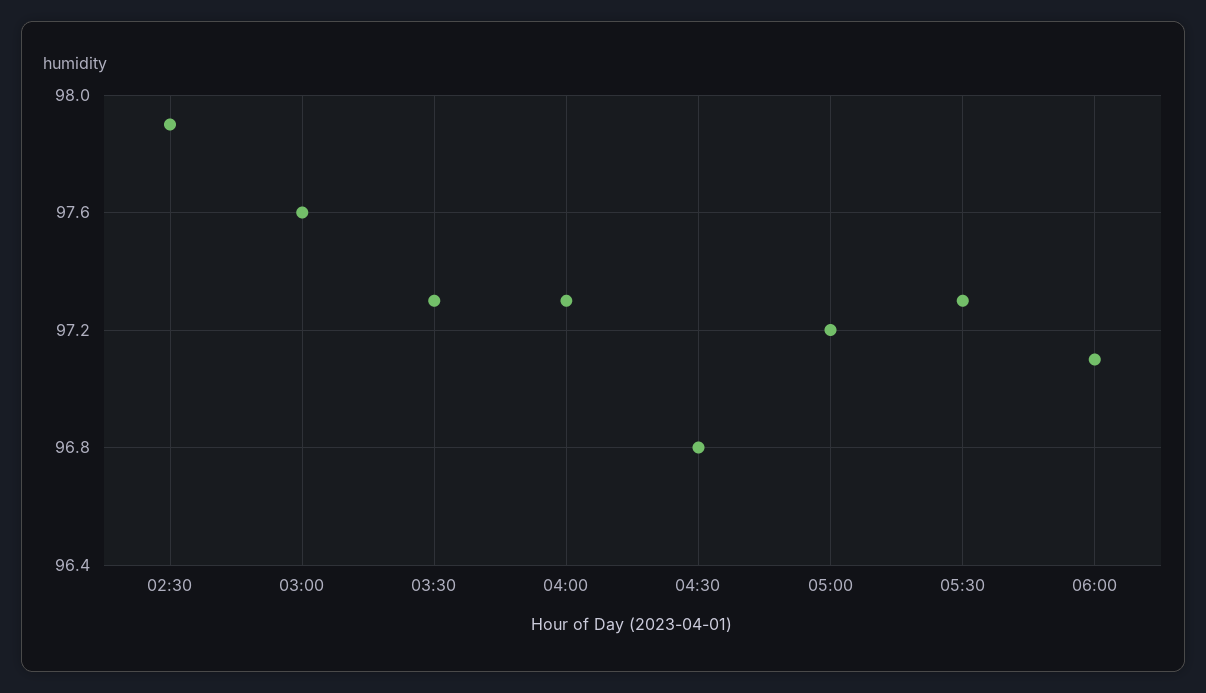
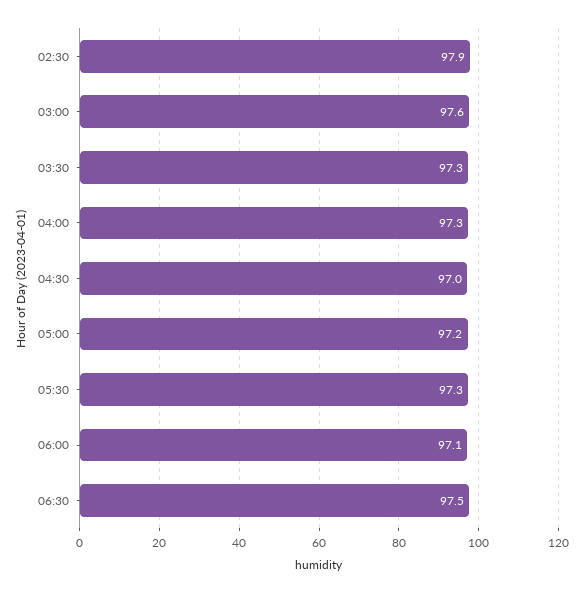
04:30: 96.8 -> 97
06:30: none -> 97.5

